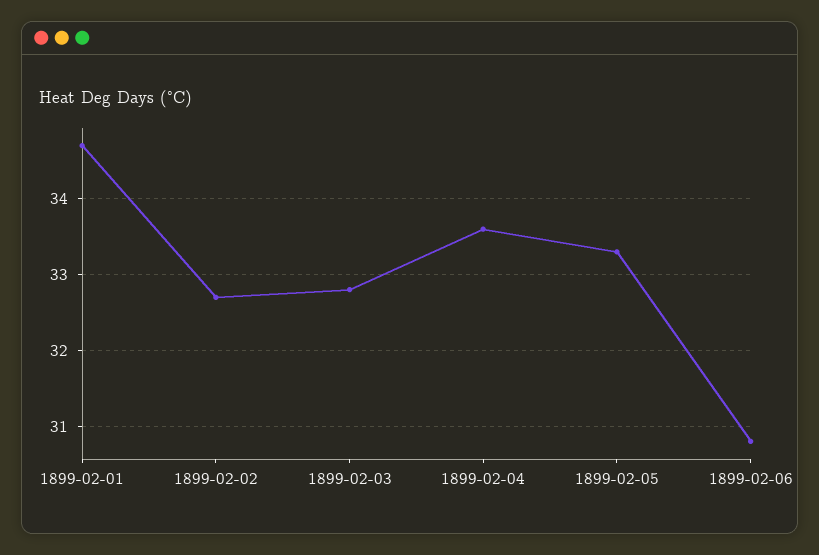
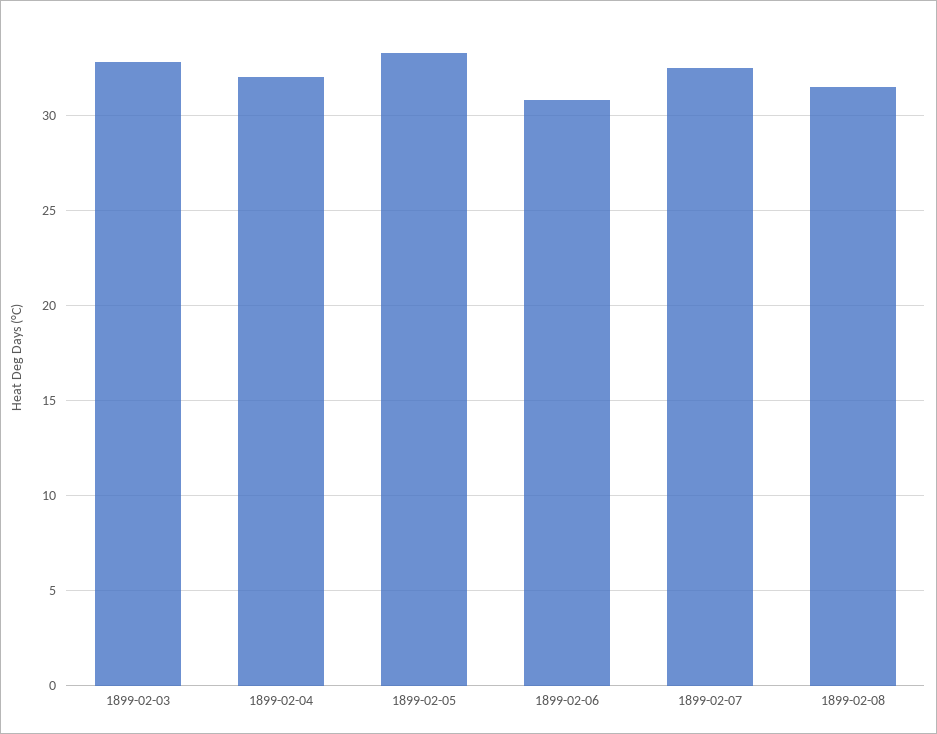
1899-02-01: 34.7 -> none
1899-02-02: 32.7 -> none
1899-02-04: 33.6 -> 32
1899-02-07: none -> 32.5
1899-02-08: none -> 31.5

